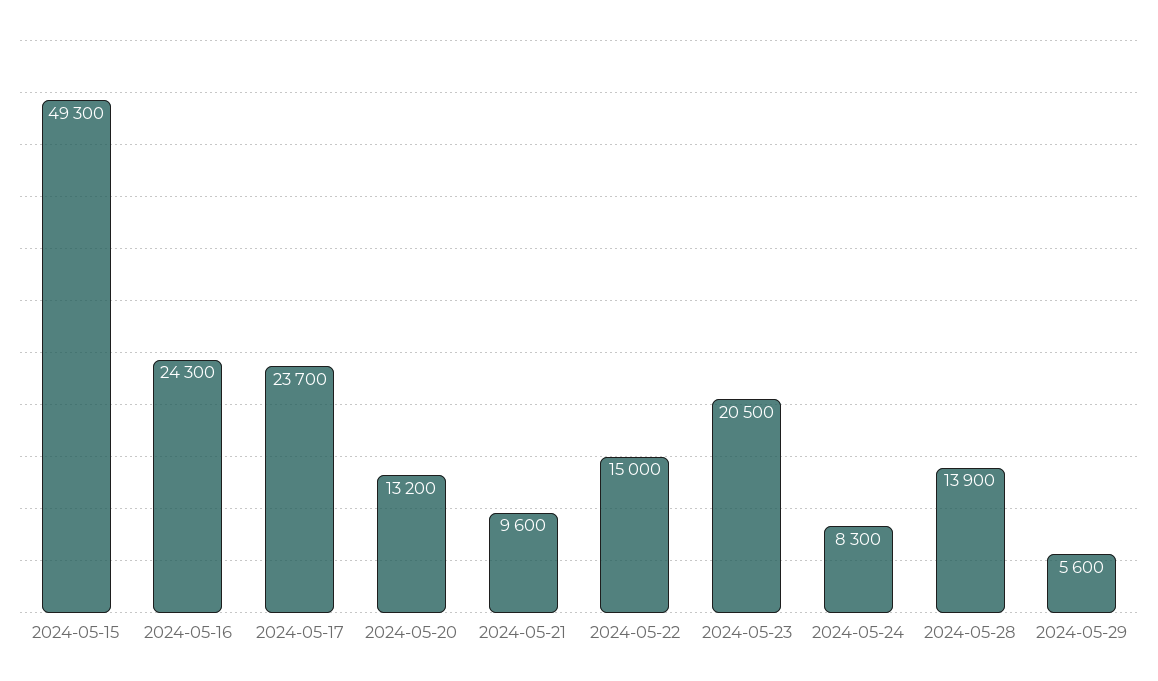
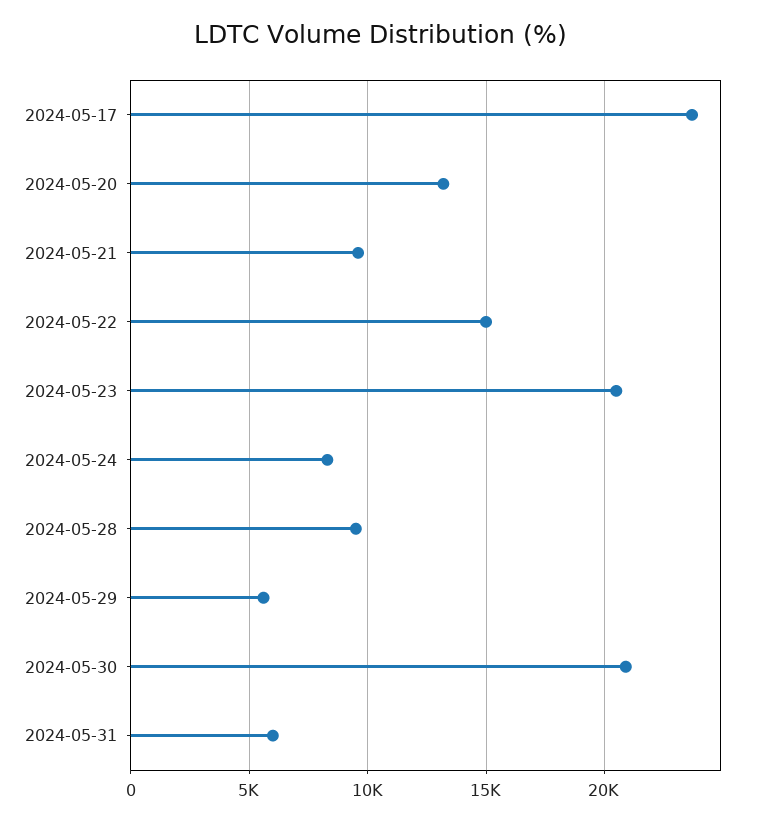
2024-05-15: 49300 -> none
2024-05-16: 24300 -> none
2024-05-28: 13900 -> 9500
2024-05-30: none -> 21000
2024-05-31: none -> 6000

